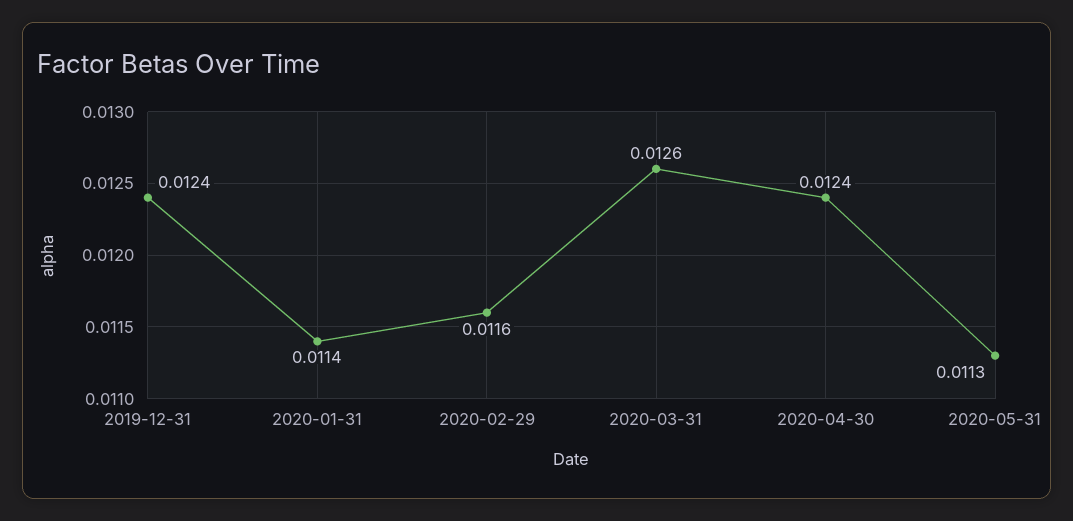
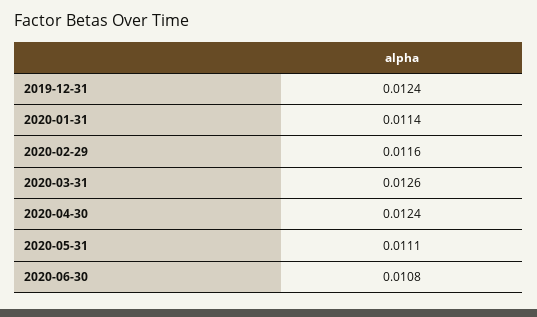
2020-05-31: 0.0113 -> 0.0111
2020-06-30: none -> 0.0108

